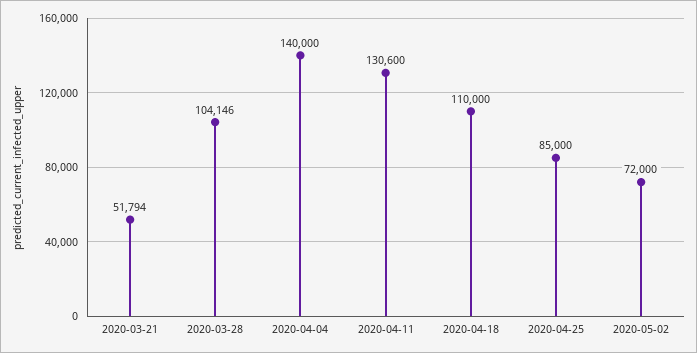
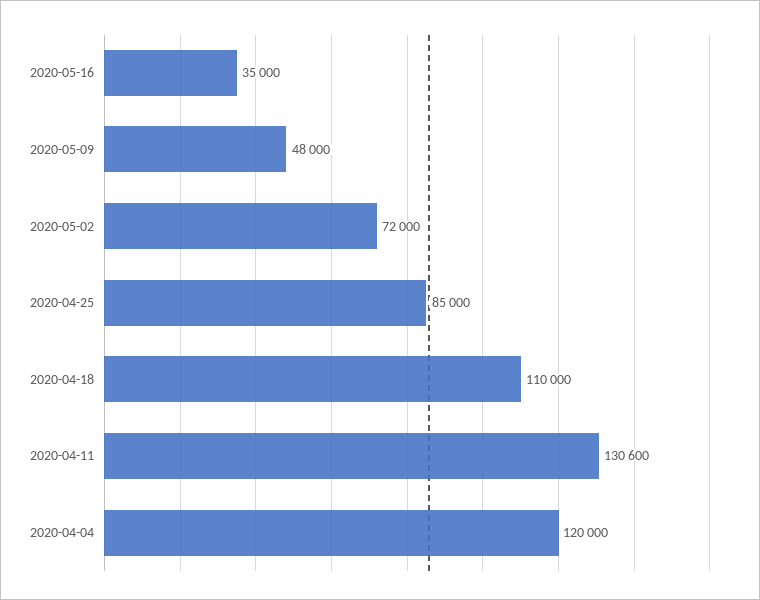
2020-03-21: 51794 -> none
2020-03-28: 104146 -> none
2020-04-04: 140000 -> 120000
2020-05-16: none -> 35000
2020-05-09: none -> 48000

